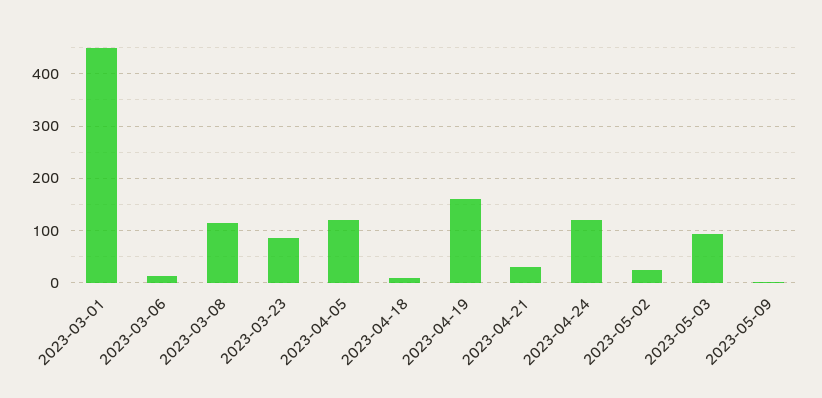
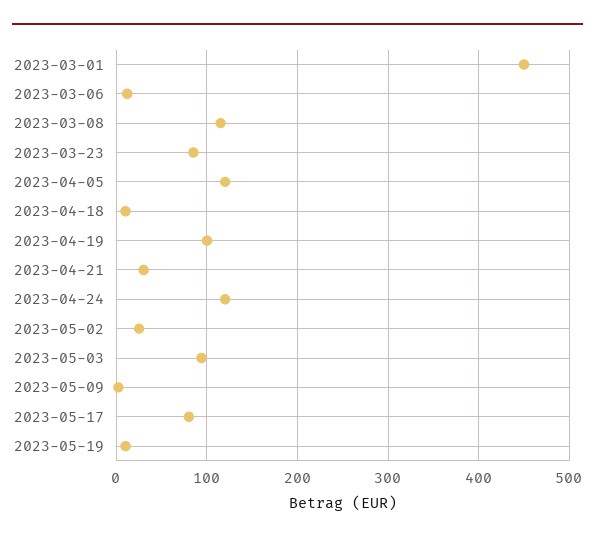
2023-04-19: 160 -> 100
2023-05-17: none -> 80
2023-05-19: none -> 10

